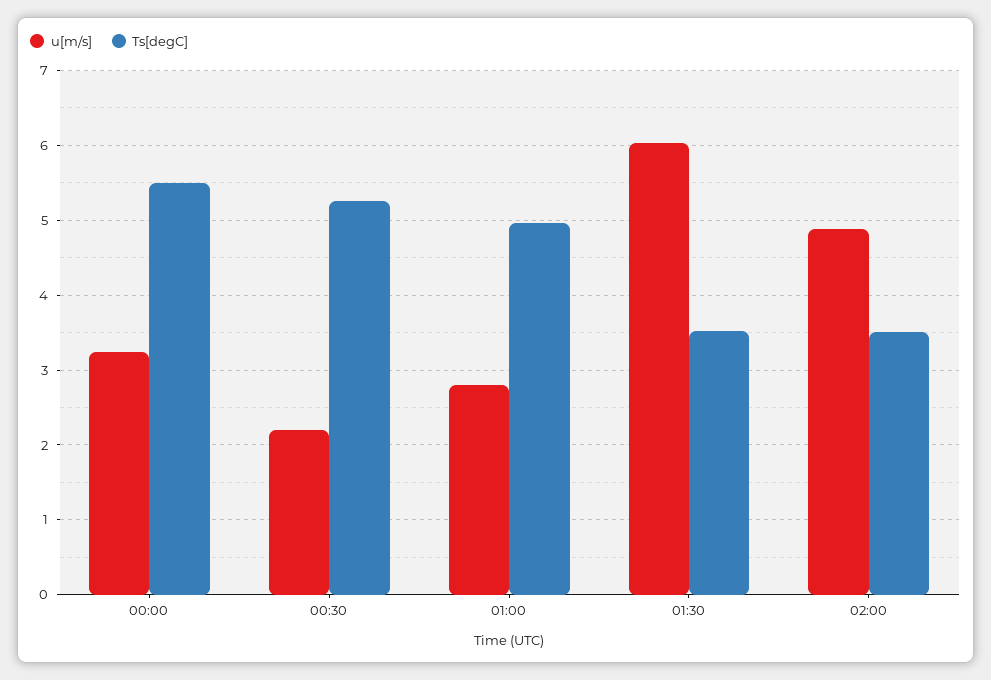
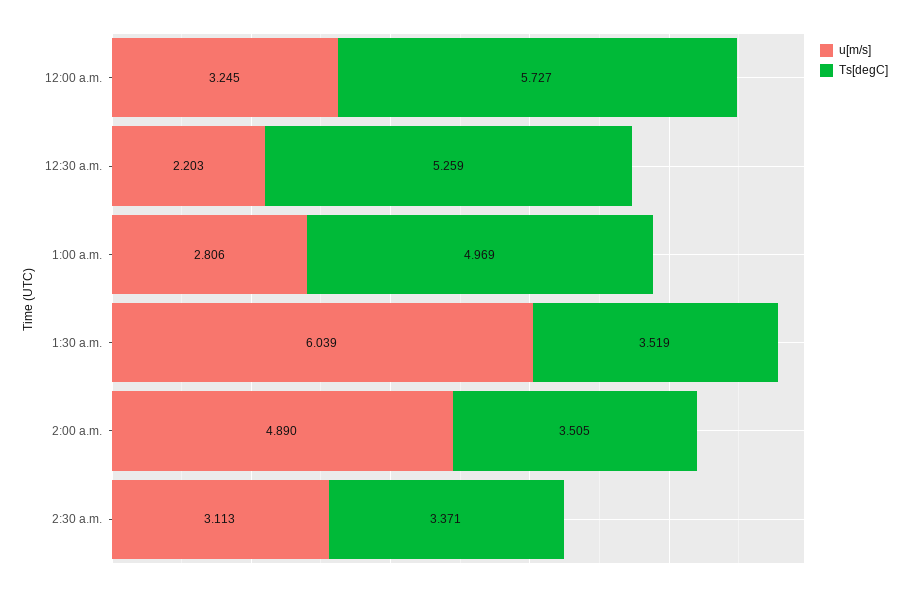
Ts[degC], 00:00: 5.5 -> 5.727
u[m/s], 2:30 a.m.: none -> 3.113
Ts[degC], 2:30 a.m.: none -> 3.371

